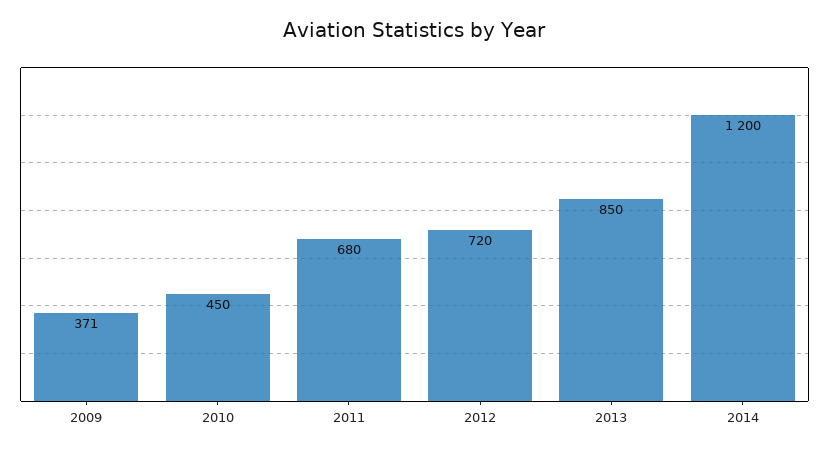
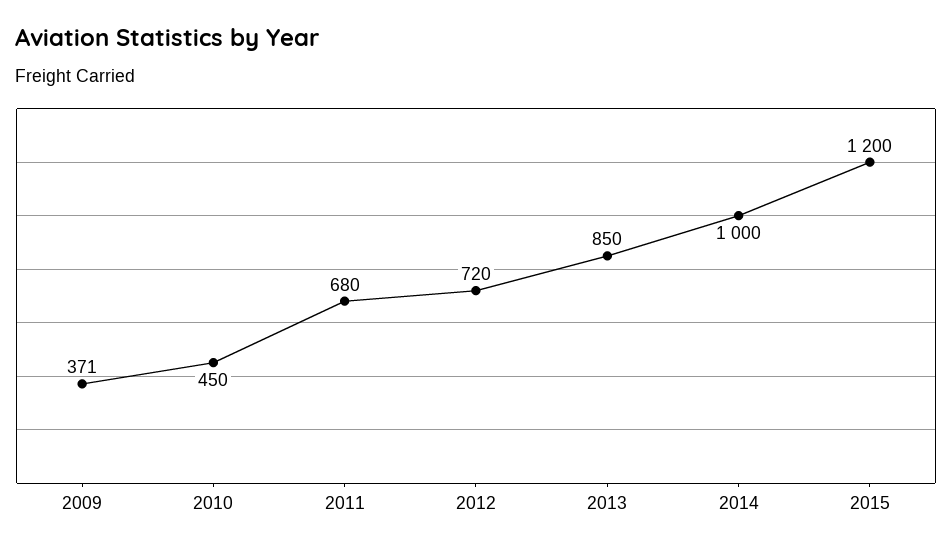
2014: 1200 -> 1000
2015: none -> 1200

